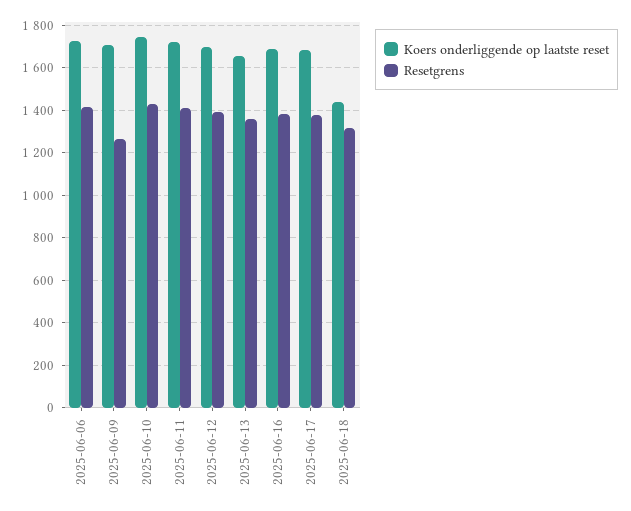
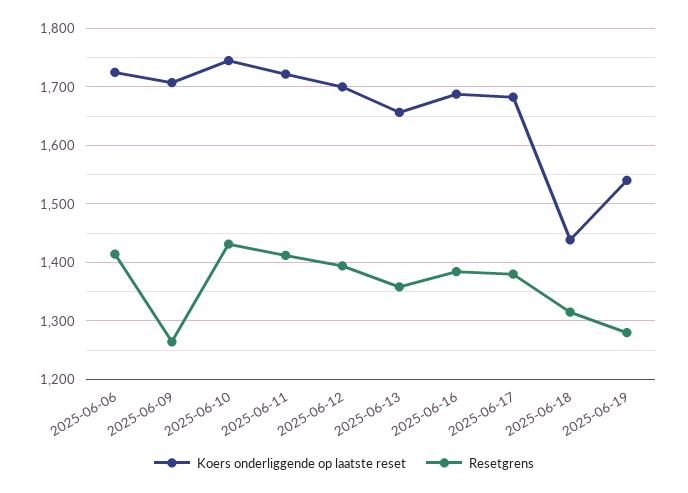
Koers onderliggende op laatste reset, 2025-06-19: none -> 1540
Resetgrens, 2025-06-19: none -> 1280

